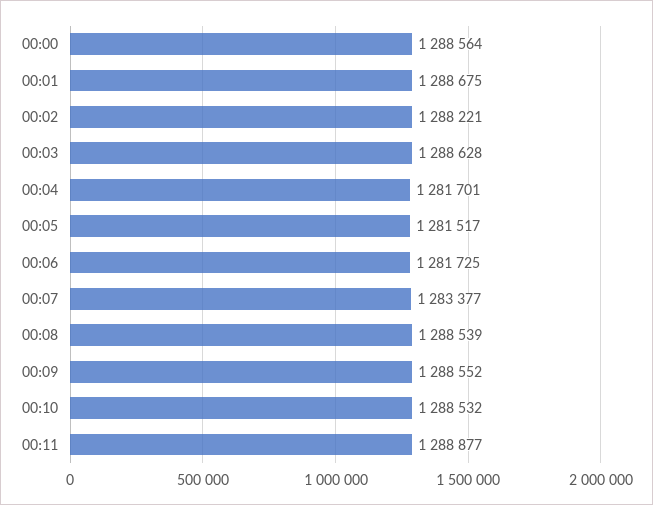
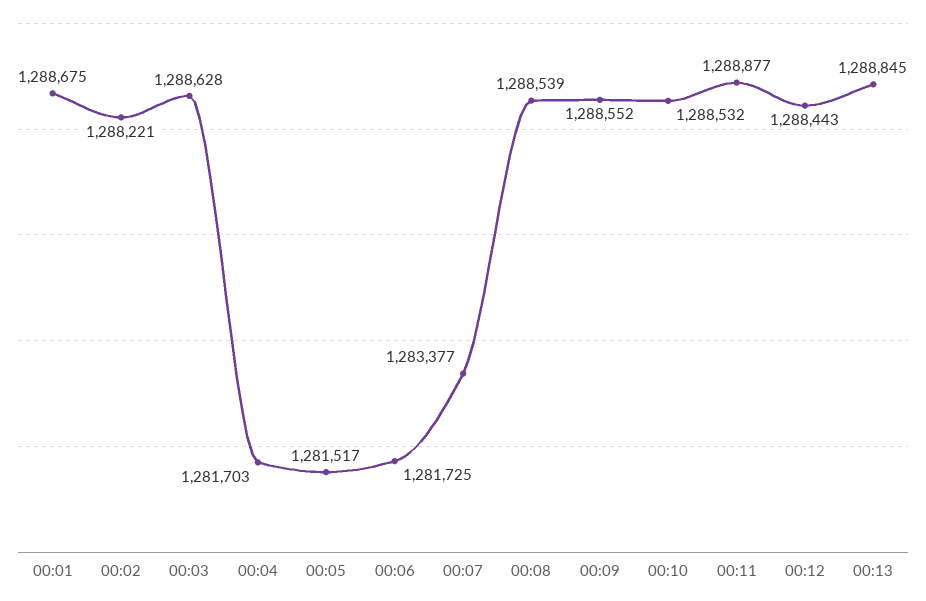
00:00: 1288564 -> none
00:04: 1281701 -> 1281703
00:12: none -> 1288443
00:13: none -> 1288845

